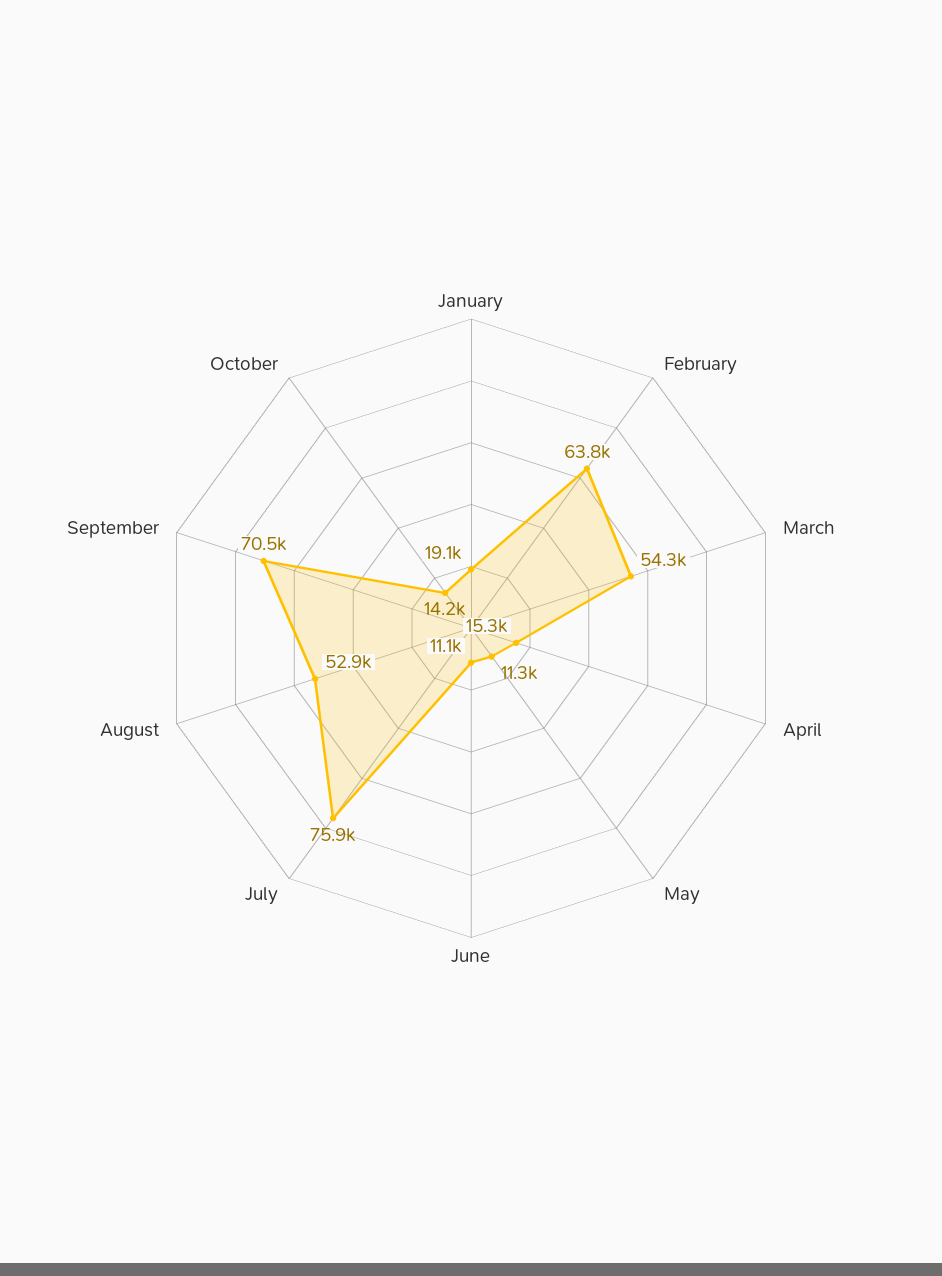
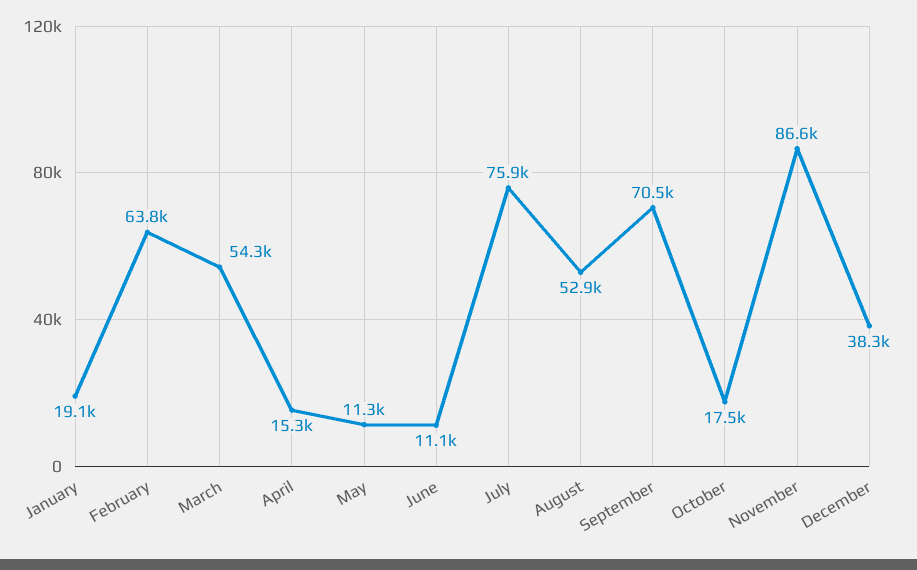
October: 14200 -> 17500
November: none -> 86600
December: none -> 38300

